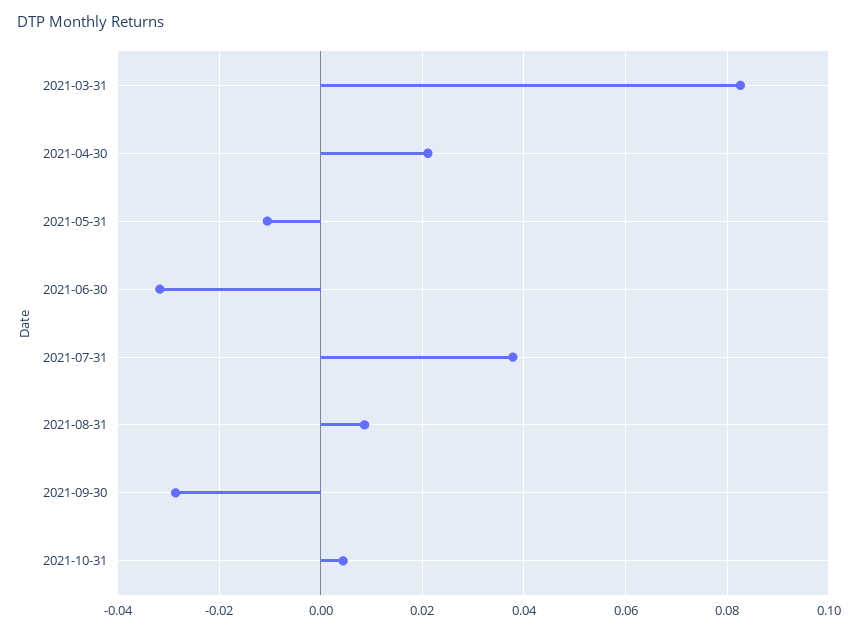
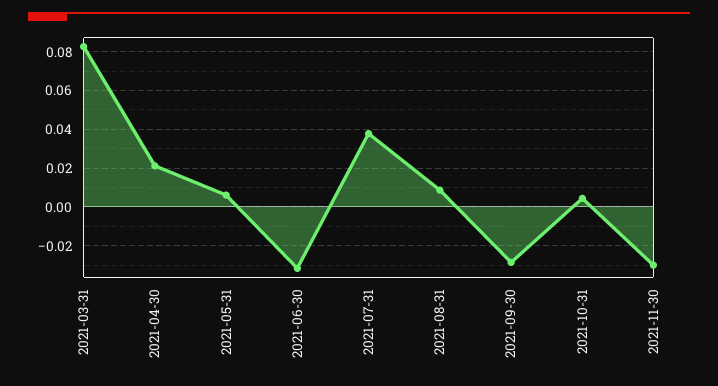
2021-05-31: -0.01 -> 0.005
2021-11-30: none -> -0.03

